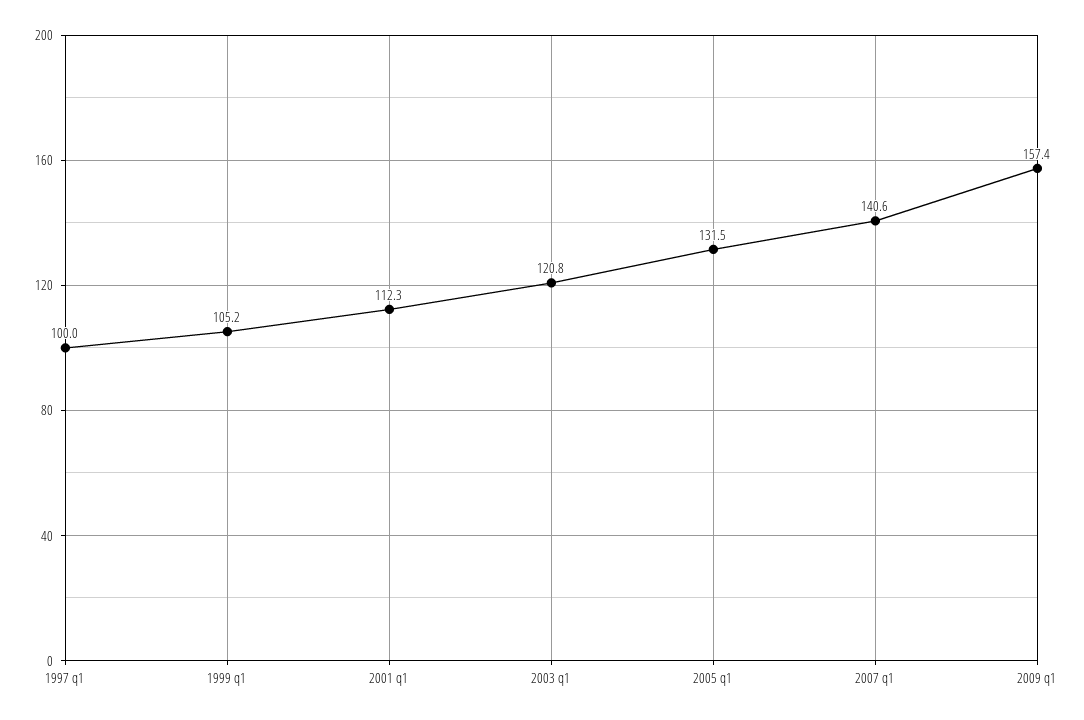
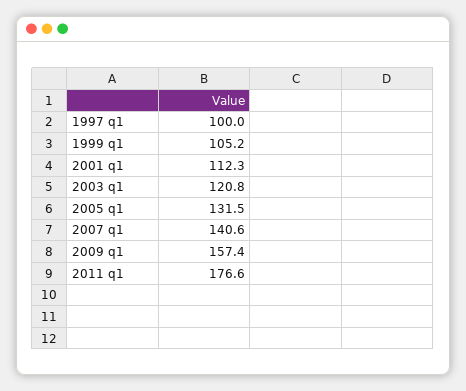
2011 q1: none -> 176.6

